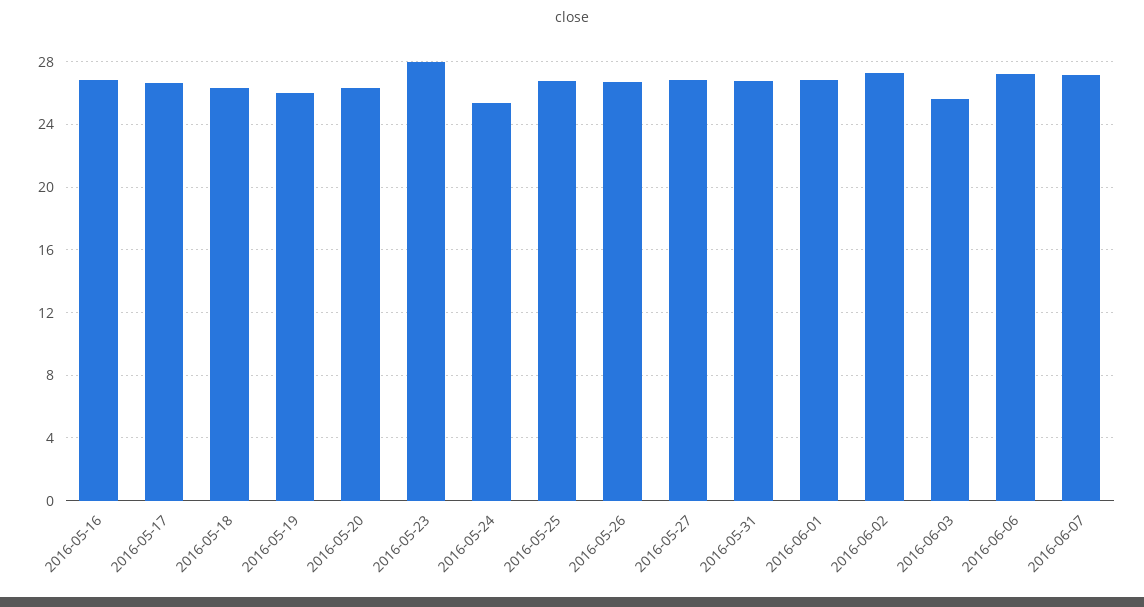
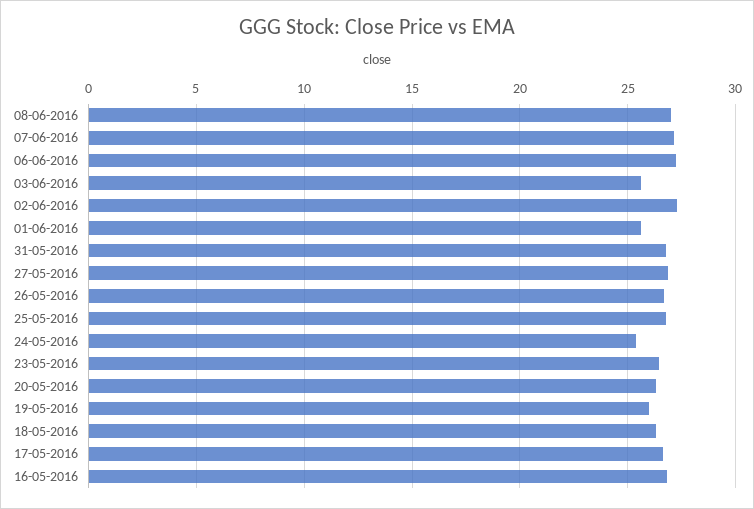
2016-05-23: 28 -> 26.5
2016-06-01: 27 -> 25.5
08-06-2016: none -> 27

